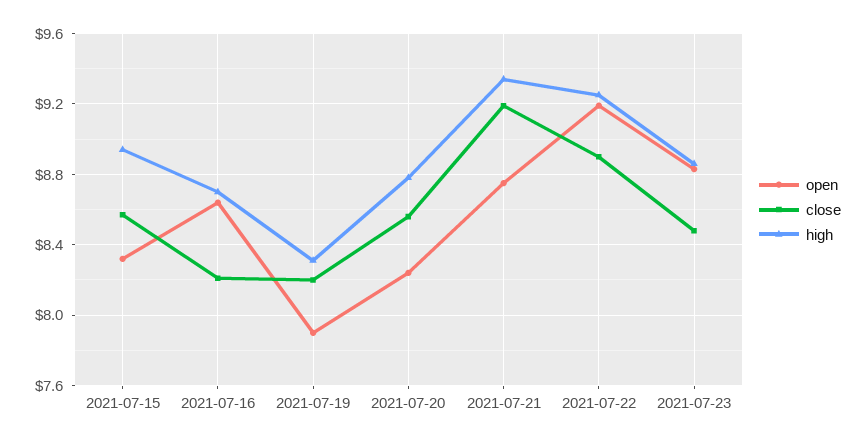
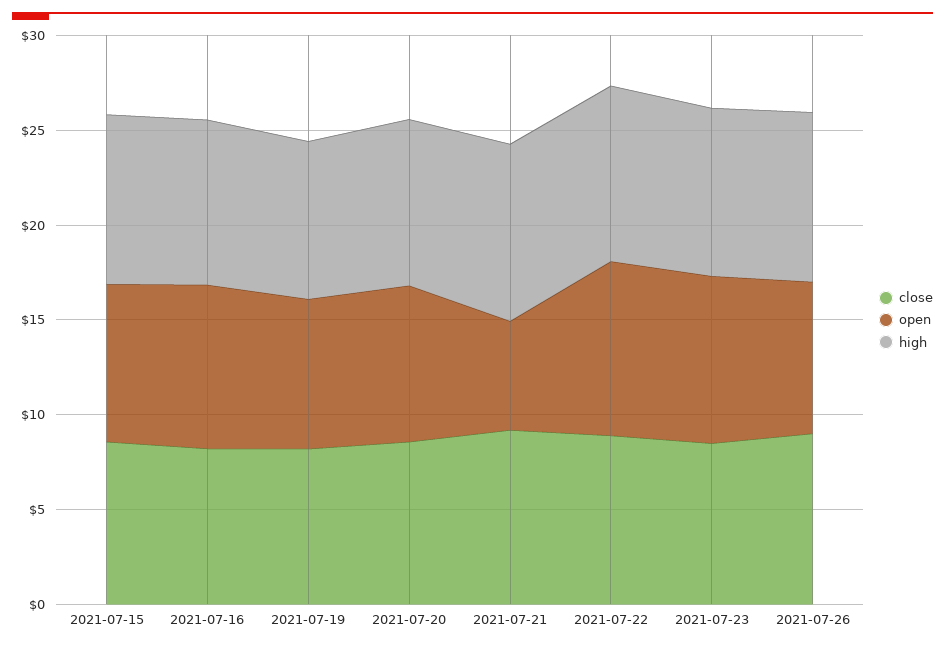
open, 2021-07-21: 8.75 -> 6
close, 2021-07-26: none -> 9
open, 2021-07-26: none -> 8
high, 2021-07-26: none -> 9

